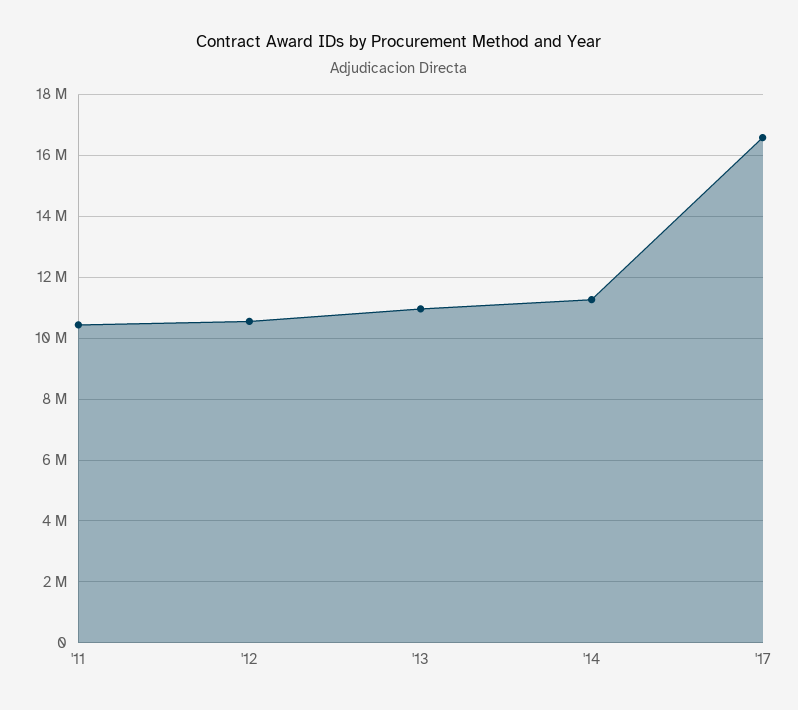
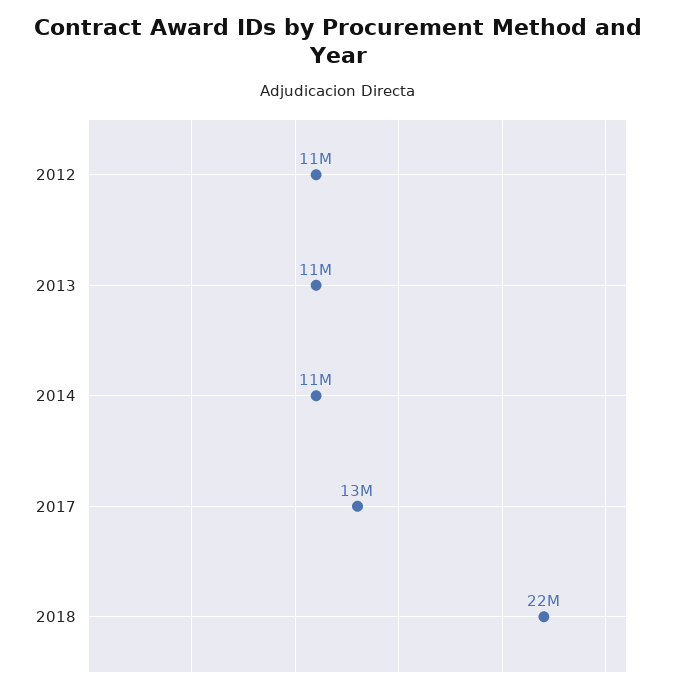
'11: 10400000 -> none
'17: 16600000 -> 13000000
2018: none -> 22000000

